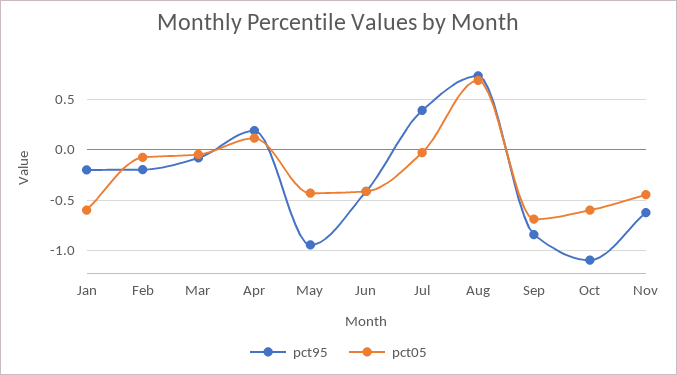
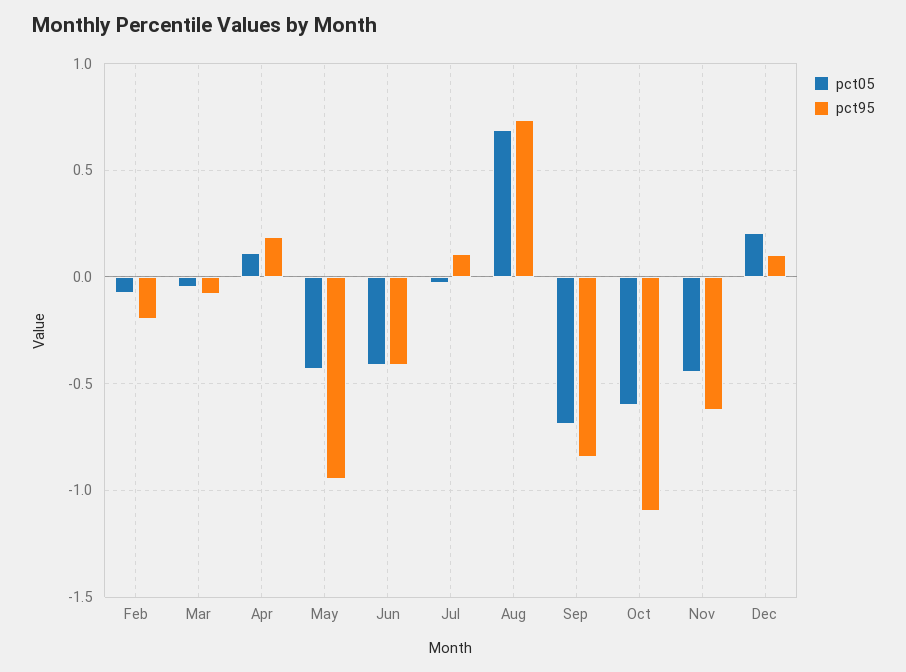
pct95, Jan: -0.2 -> none
pct05, Jan: -0.6 -> none
pct95, Jul: 0.4 -> 0.1
pct05, Dec: none -> 0.2
pct95, Dec: none -> 0.1

